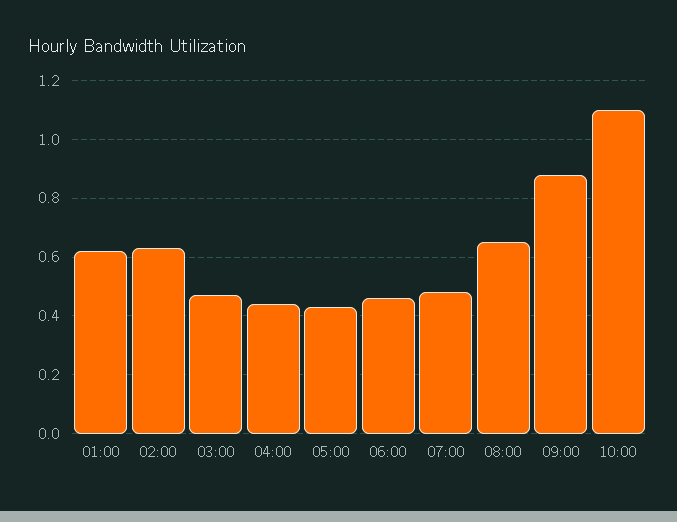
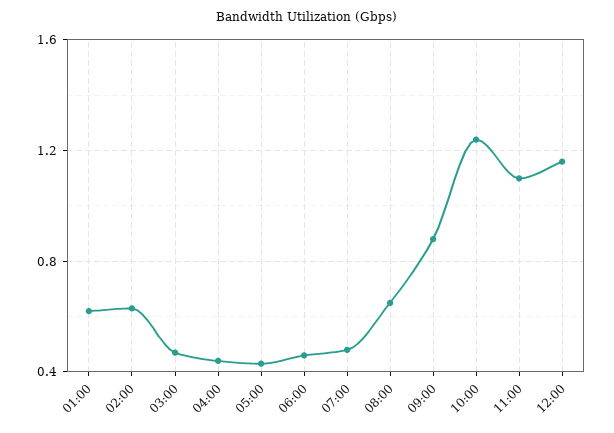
10:00: 1.1 -> 1.25
11:00: none -> 1.1
12:00: none -> 1.15

